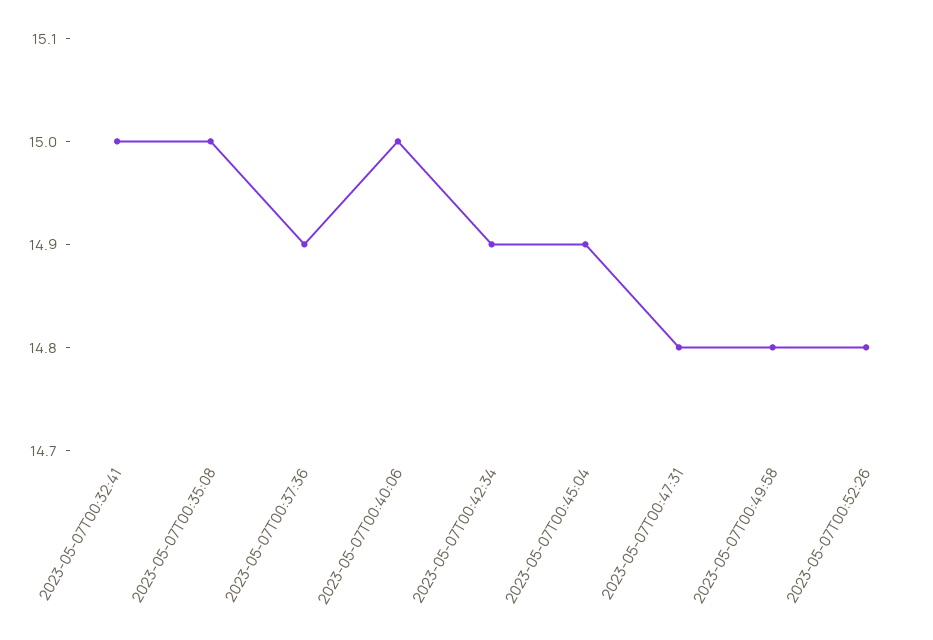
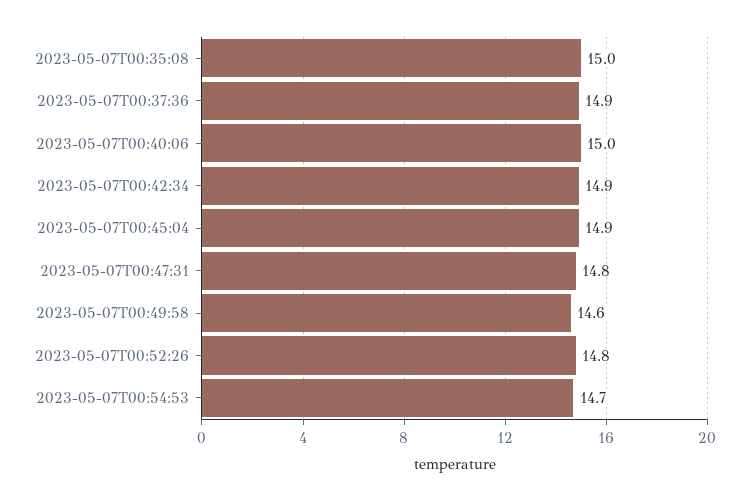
2023-05-07T00:32:41: 15 -> none
2023-05-07T00:49:58: 14.8 -> 14.6
2023-05-07T00:54:53: none -> 14.7

